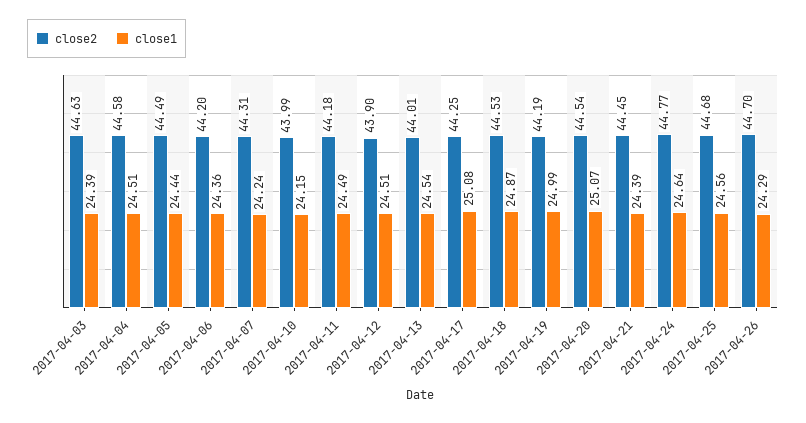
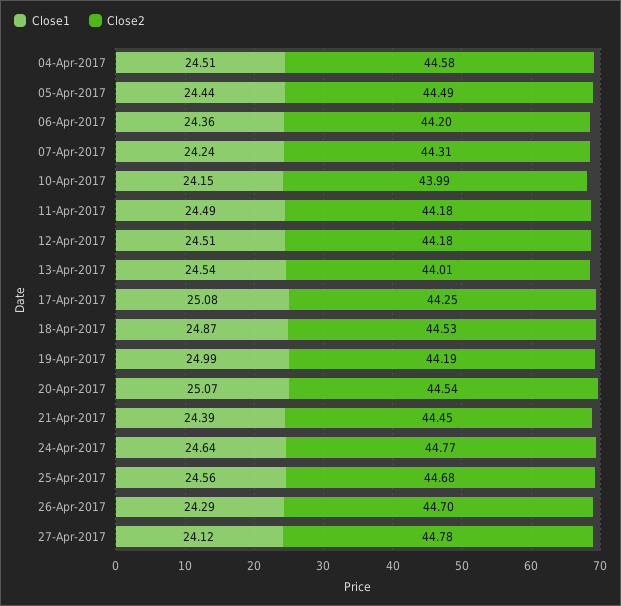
close2, 2017-04-03: 44.63 -> none
close1, 2017-04-03: 24.39 -> none
close2, 2017-04-12: 43.9 -> 44.18
close1, 27-Apr-2017: none -> 24.12
close2, 27-Apr-2017: none -> 44.78

